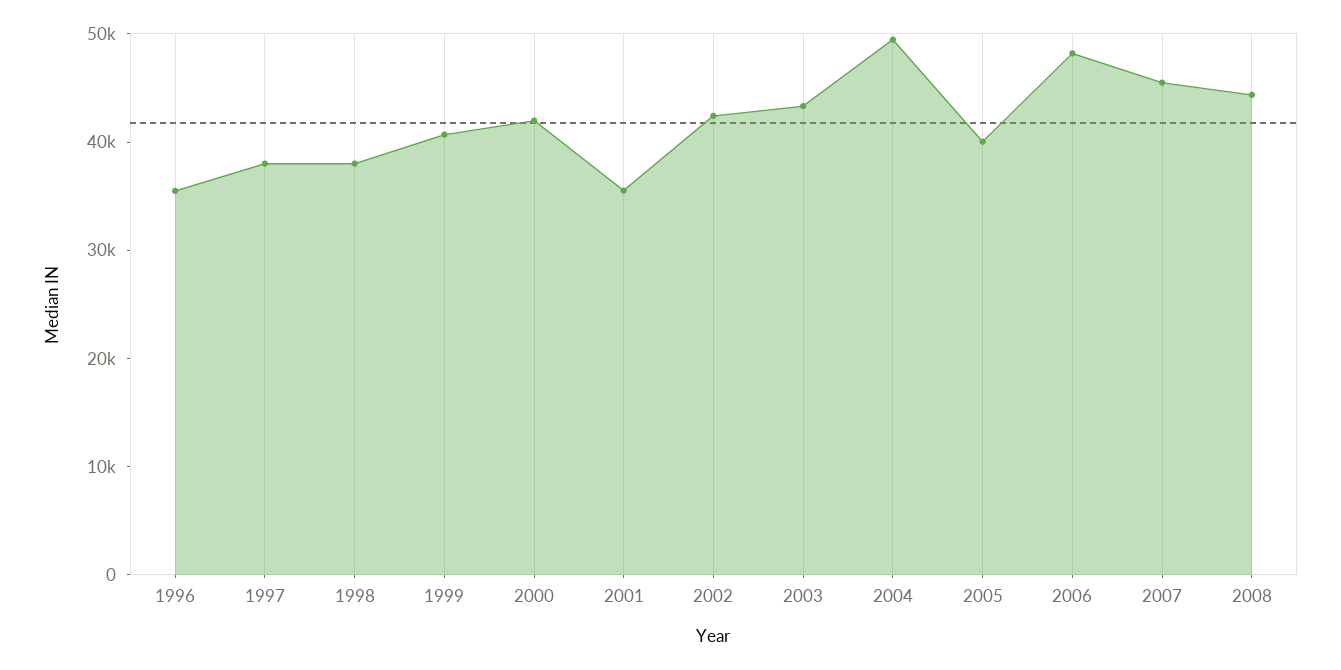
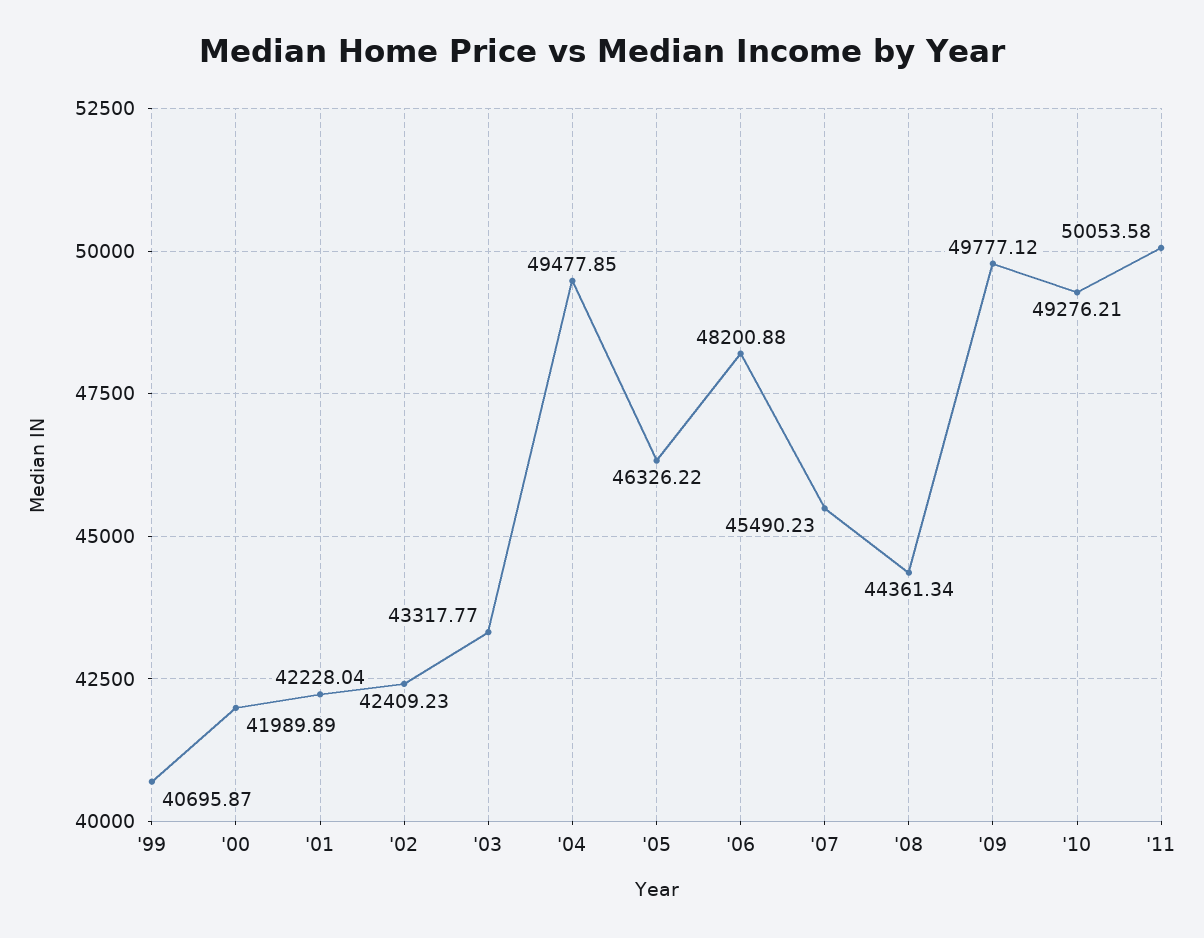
1996: 36000 -> none
1997: 38000 -> none
1998: 38000 -> none
2001: 36000 -> 42228.04
2005: 40000 -> 46326.22
'09: none -> 49777.12
'10: none -> 49276.21
'11: none -> 50053.58

